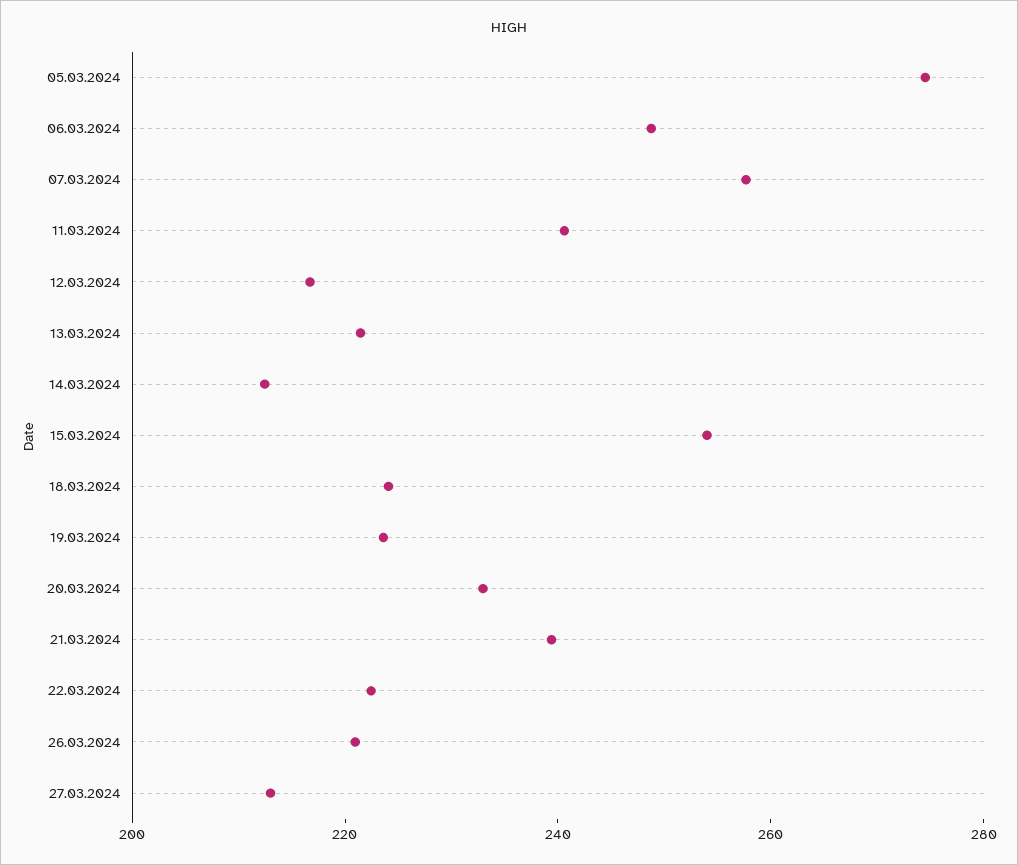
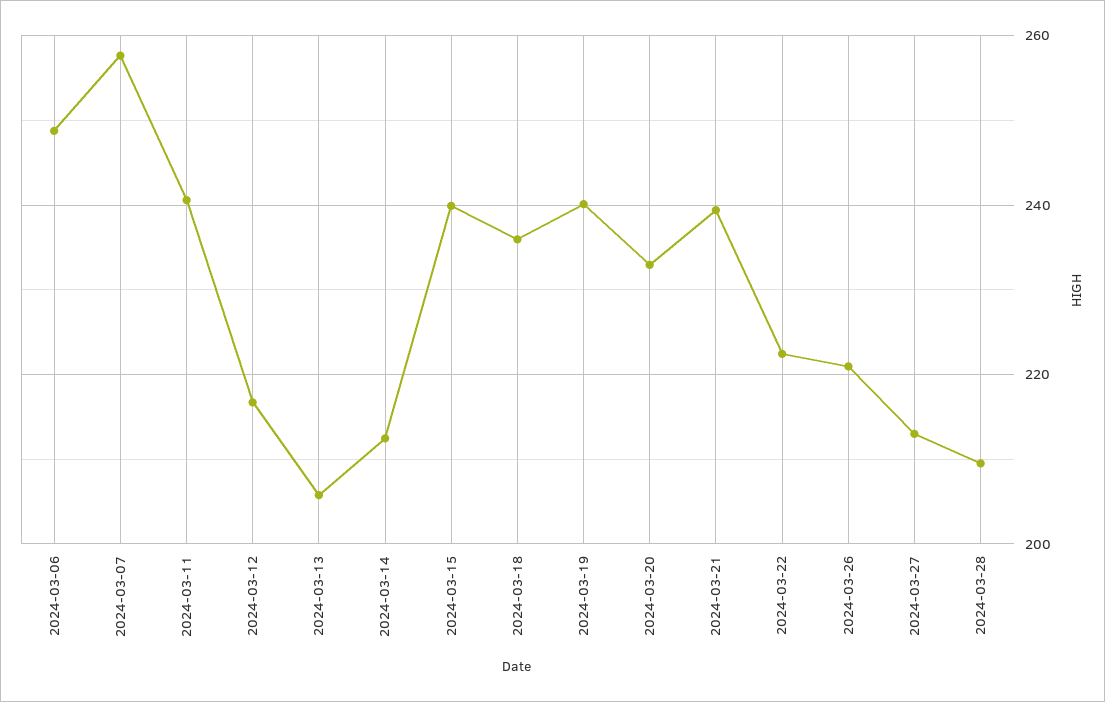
05.03.2024: 275 -> none
13.03.2024: 220 -> 206
15.03.2024: 255 -> 240
18.03.2024: 225 -> 236
19.03.2024: 225 -> 240
2024-03-28: none -> 210

